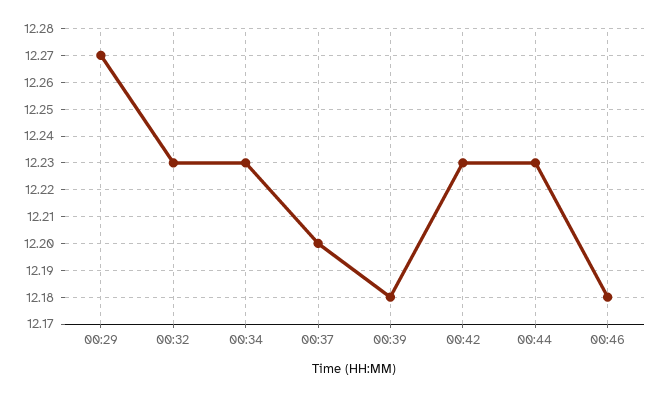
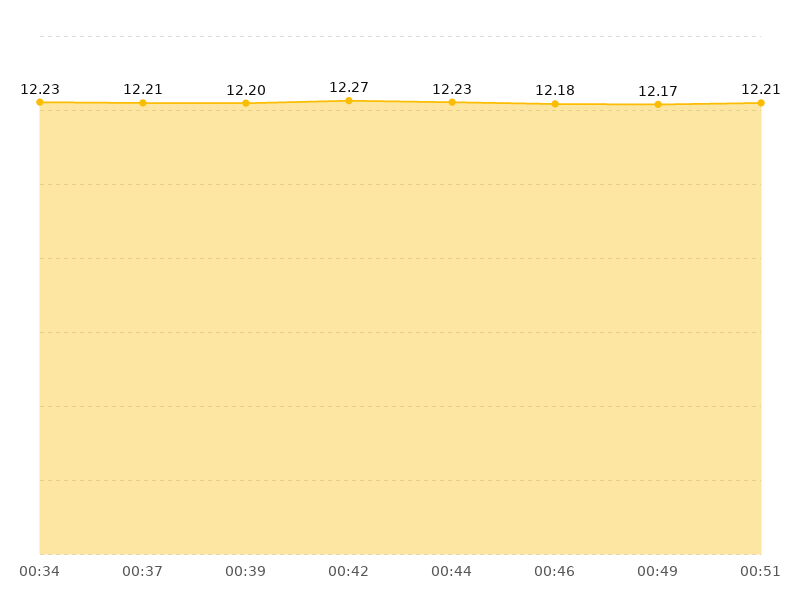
00:29: 12.27 -> none
00:32: 12.23 -> none
00:37: 12.2 -> 12.21
00:39: 12.18 -> 12.2
00:42: 12.23 -> 12.27
00:49: none -> 12.17
00:51: none -> 12.21

